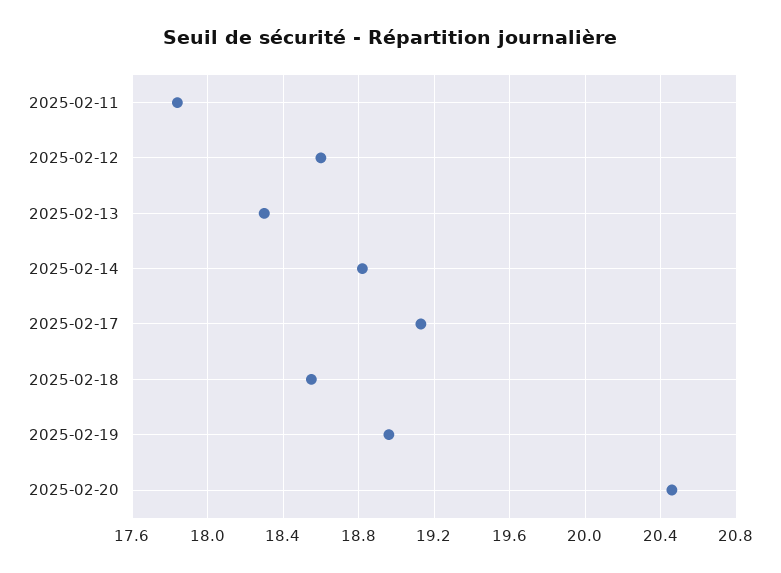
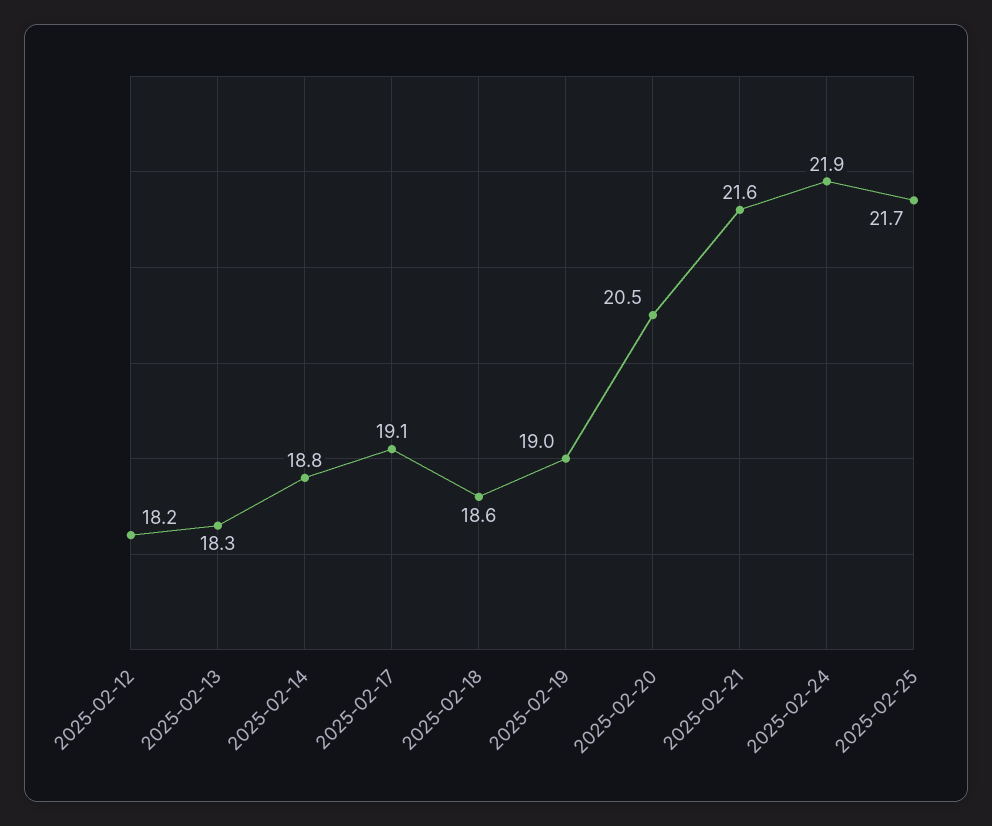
2025-02-11: 17.85 -> none
2025-02-12: 18.6 -> 18.2
2025-02-21: none -> 21.6
2025-02-24: none -> 21.9
2025-02-25: none -> 21.7

